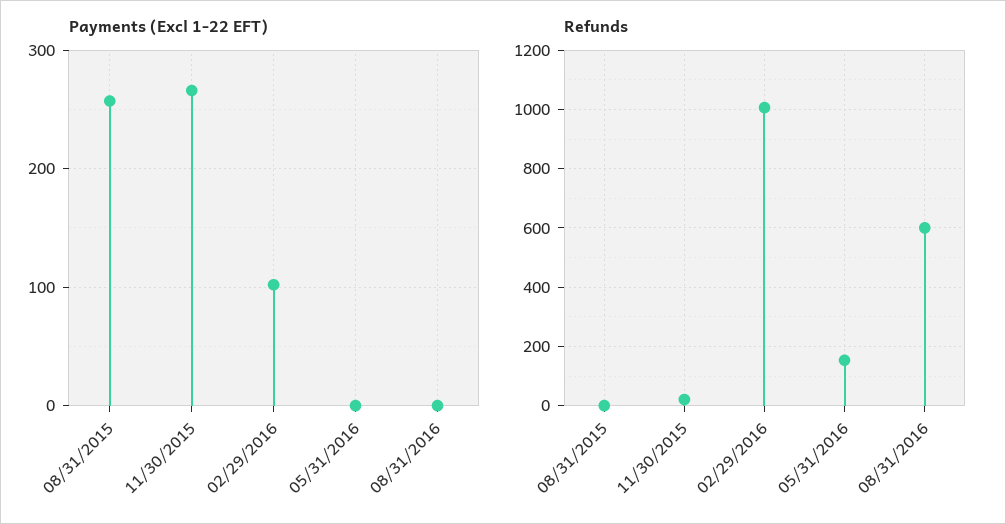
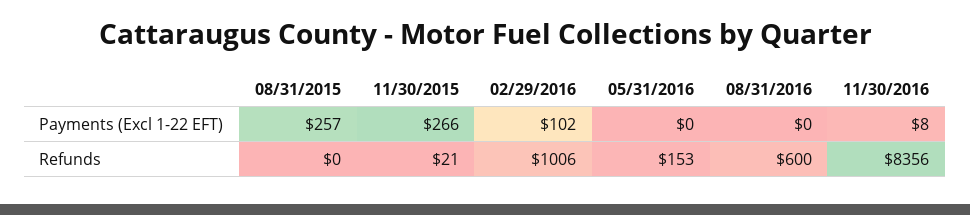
Payments (Excl 1-22 EFT), 11/30/2016: none -> 8
Refunds, 11/30/2016: none -> 8356

